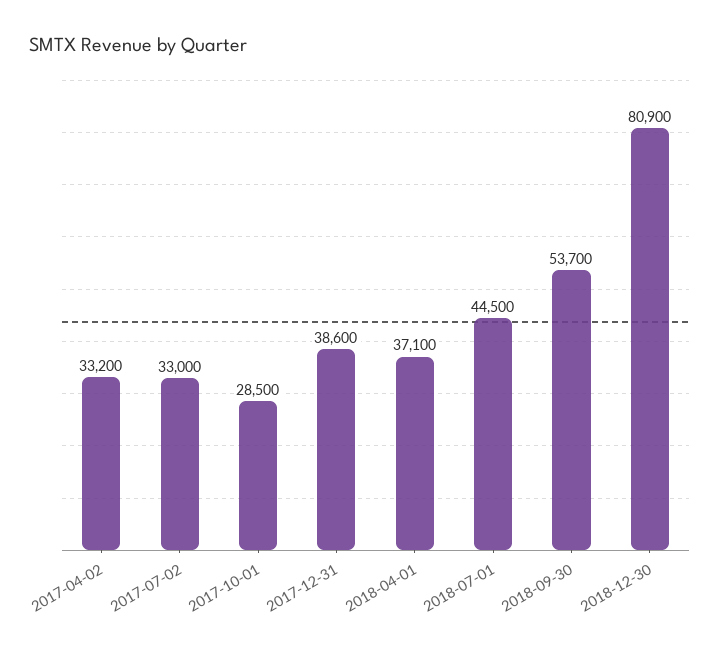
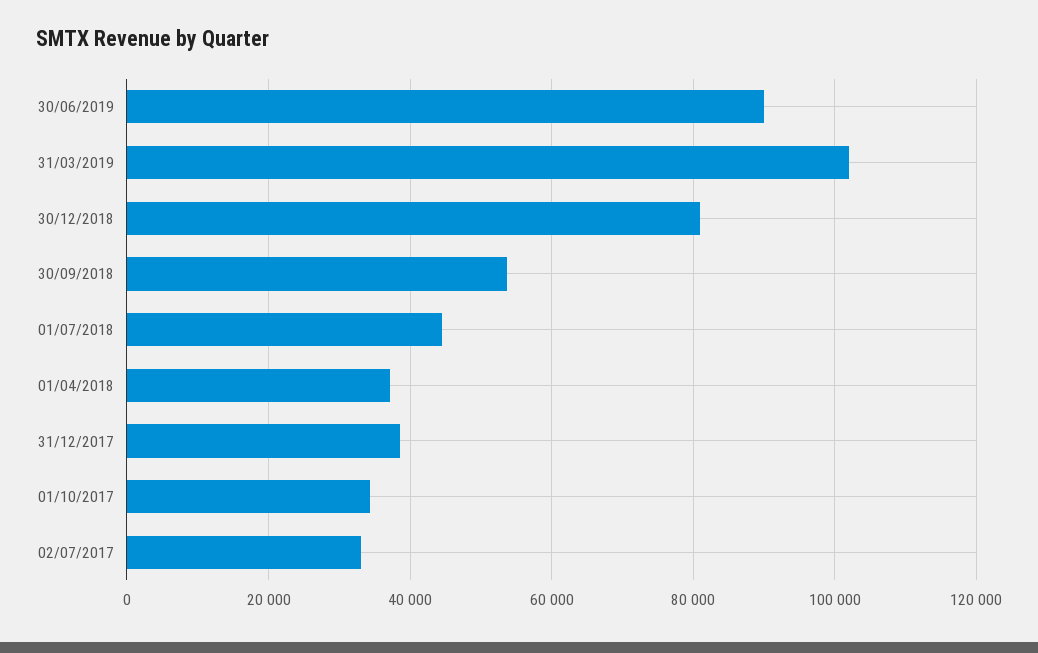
2017-04-02: 33200 -> none
2017-10-01: 28500 -> 34000
30/06/2019: none -> 90000
31/03/2019: none -> 102000

